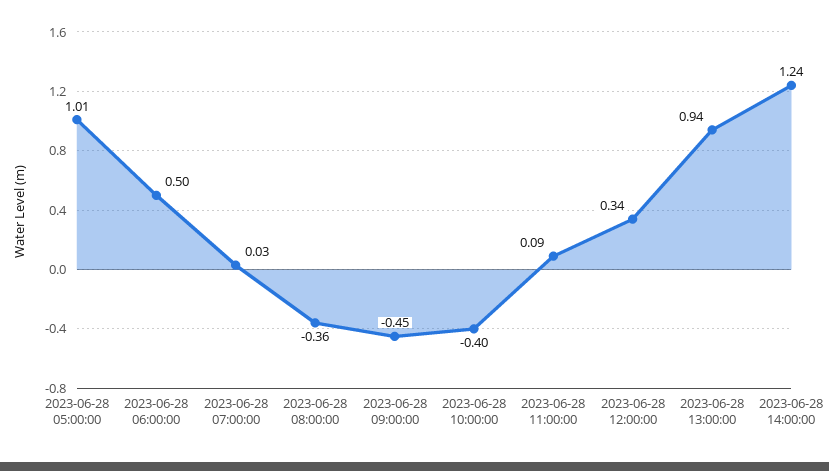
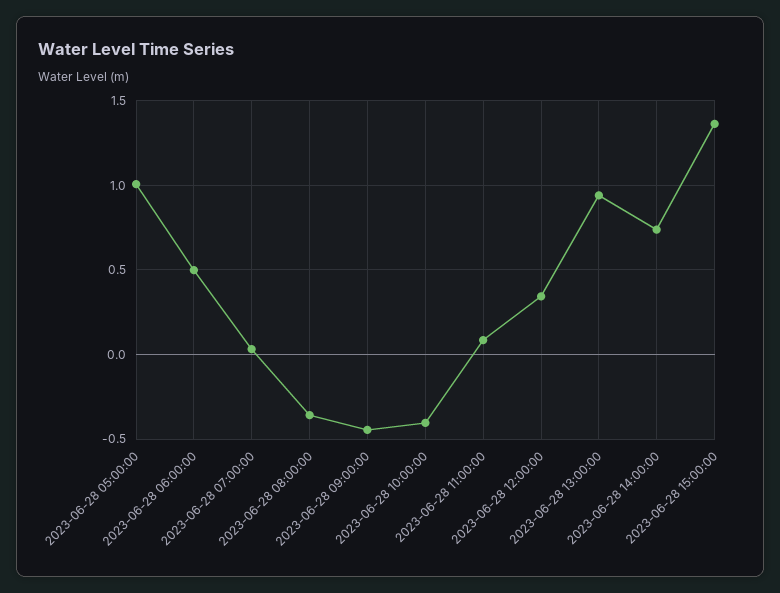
2023-06-28 14:00:00: 1.24 -> 0.75
2023-06-28 15:00:00: none -> 1.35

